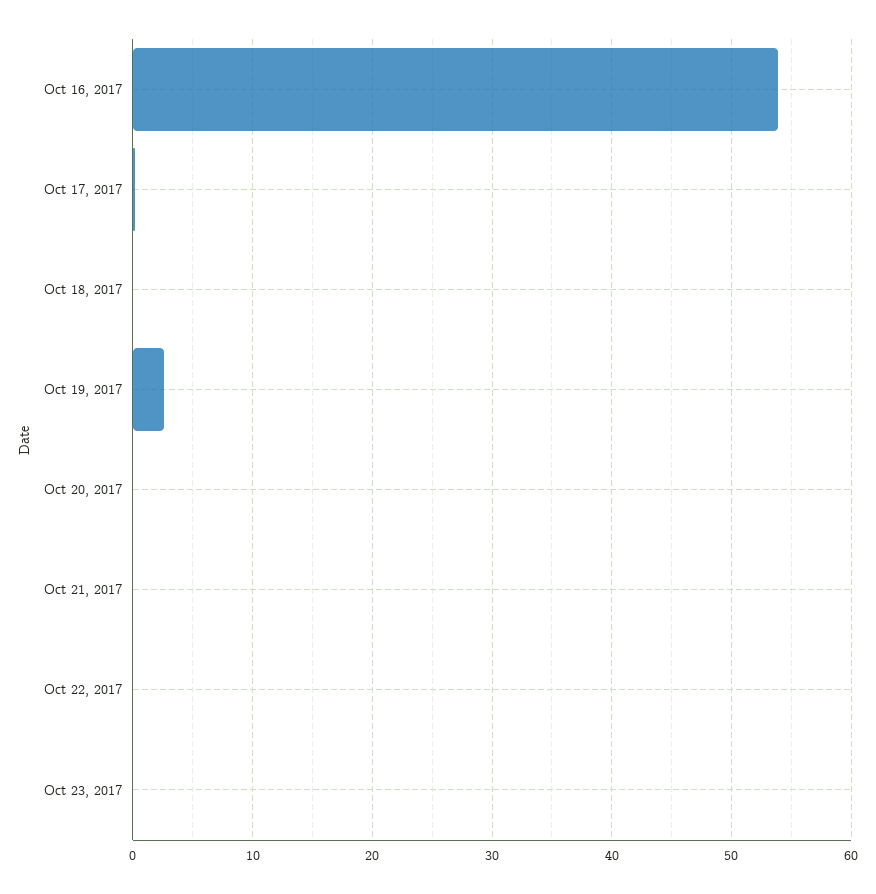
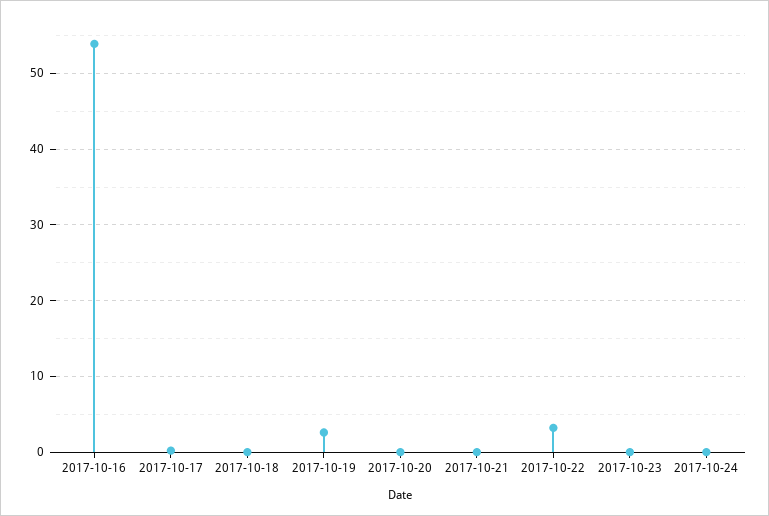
Oct 22, 2017: 0 -> 3
2017-10-24: none -> 0

